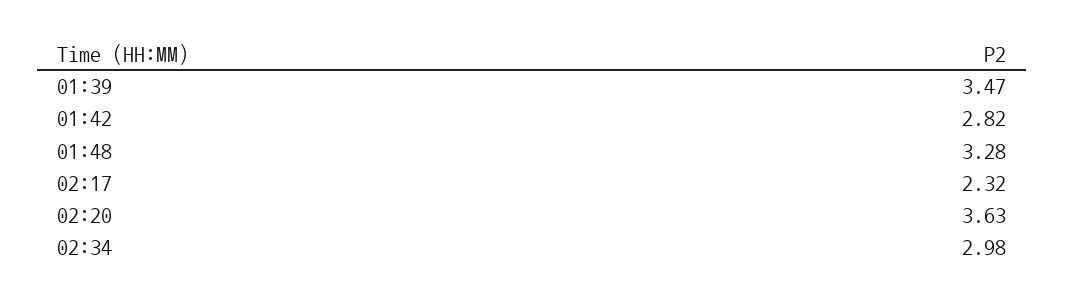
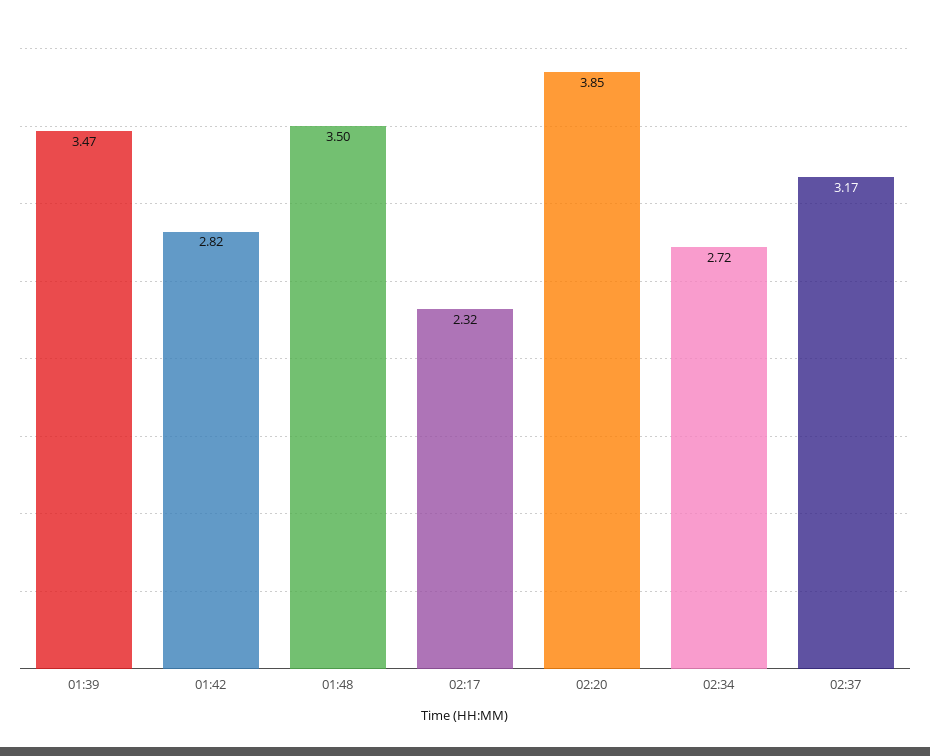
01:48: 3.28 -> 3.5
02:20: 3.63 -> 3.85
02:34: 2.98 -> 2.72
02:37: none -> 3.17

